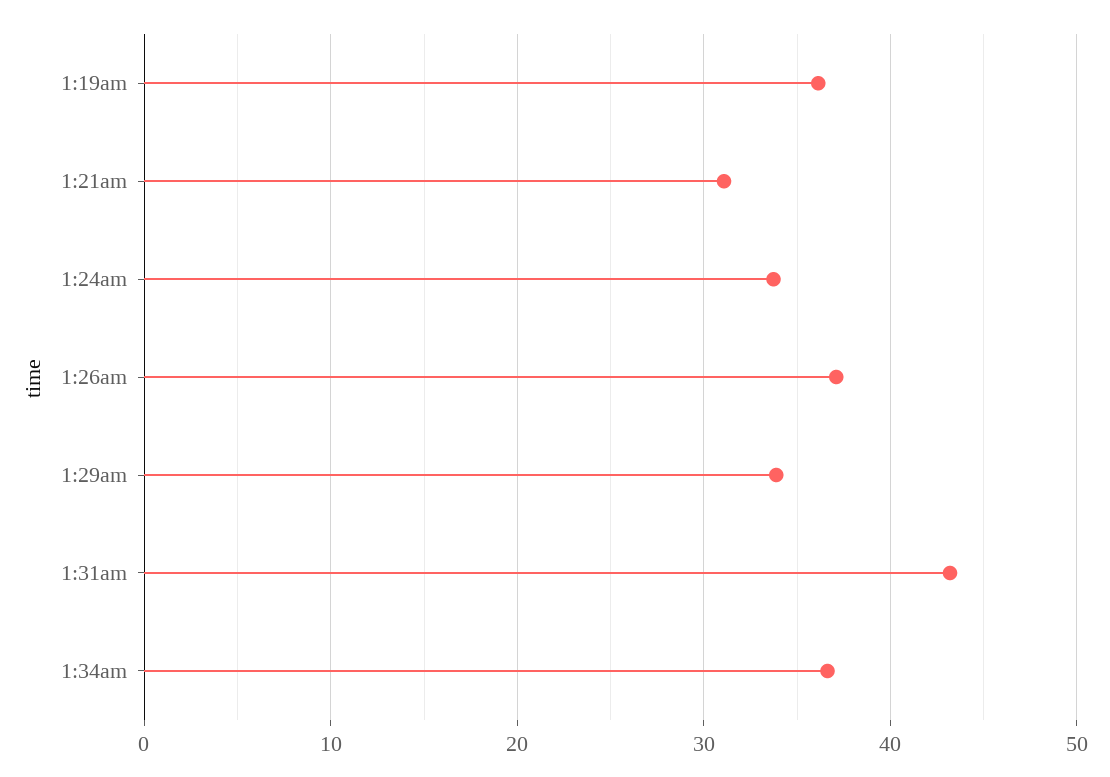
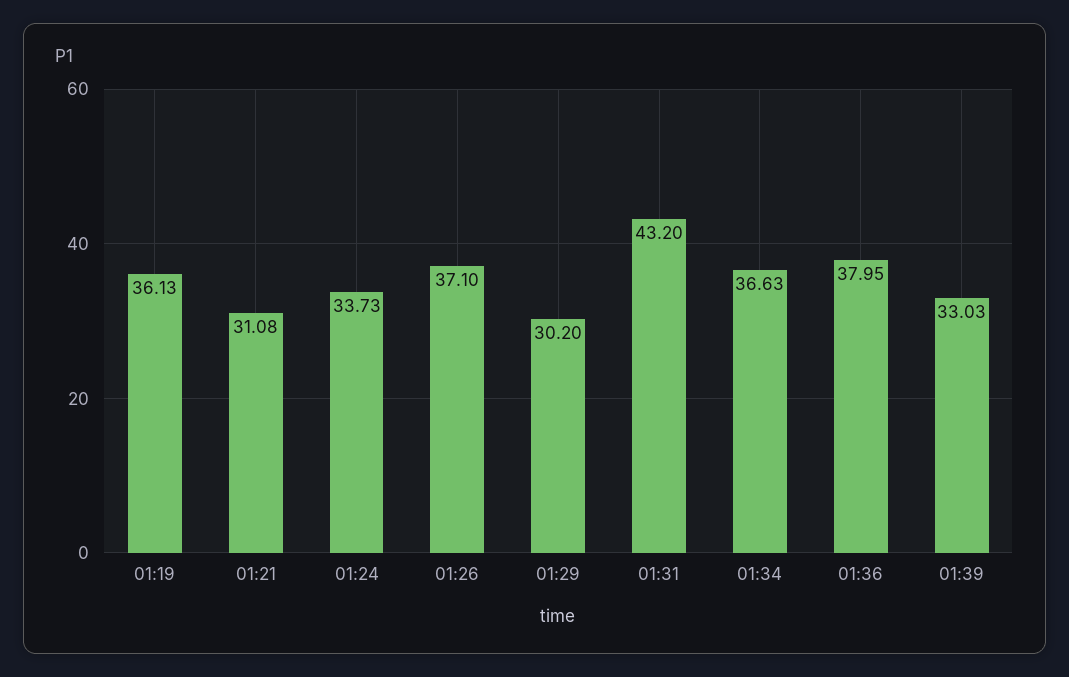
1:29am: 34 -> 30.2
01:36: none -> 37.95
01:39: none -> 33.03

